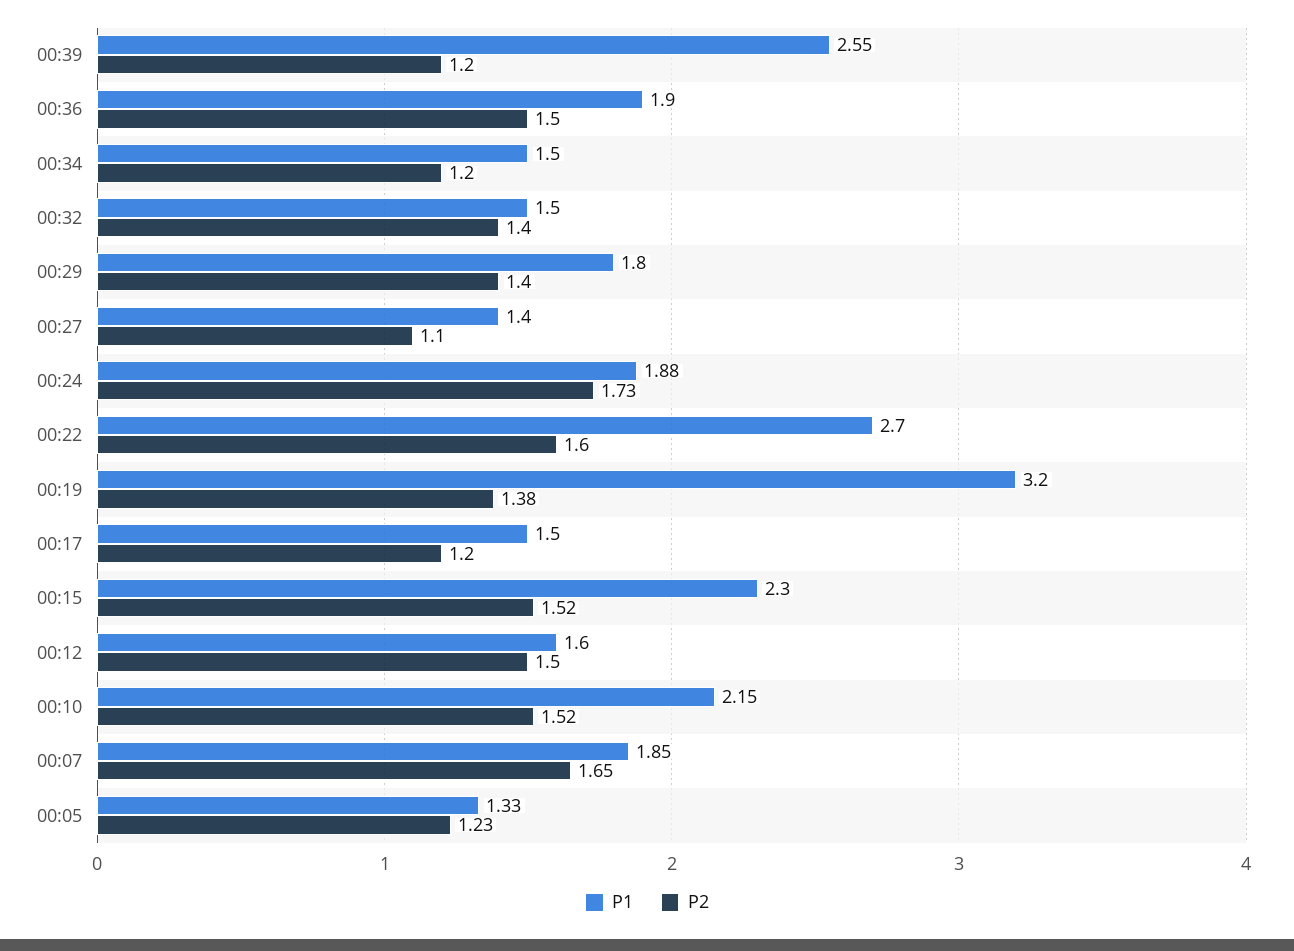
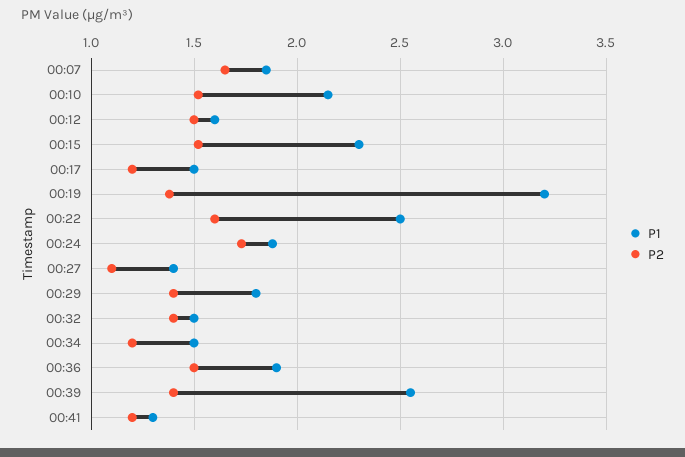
P2, 00:39: 1.2 -> 1.4
P1, 00:22: 2.7 -> 2.5
P1, 00:05: 1.33 -> none
P2, 00:05: 1.23 -> none
P1, 00:41: none -> 1.3
P2, 00:41: none -> 1.2

